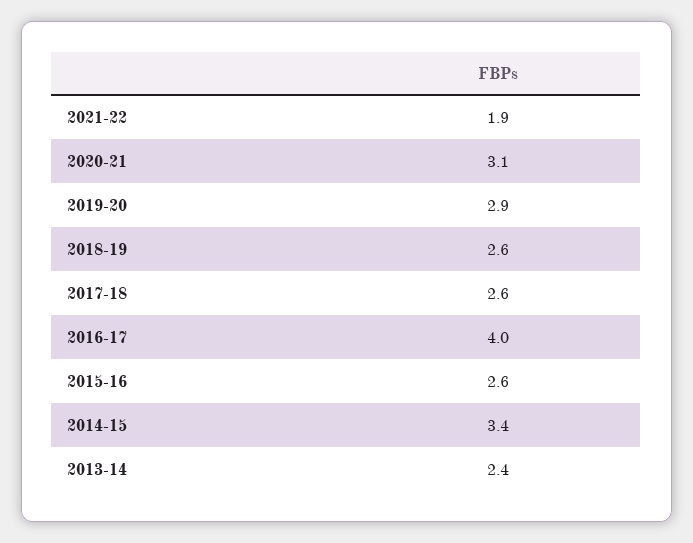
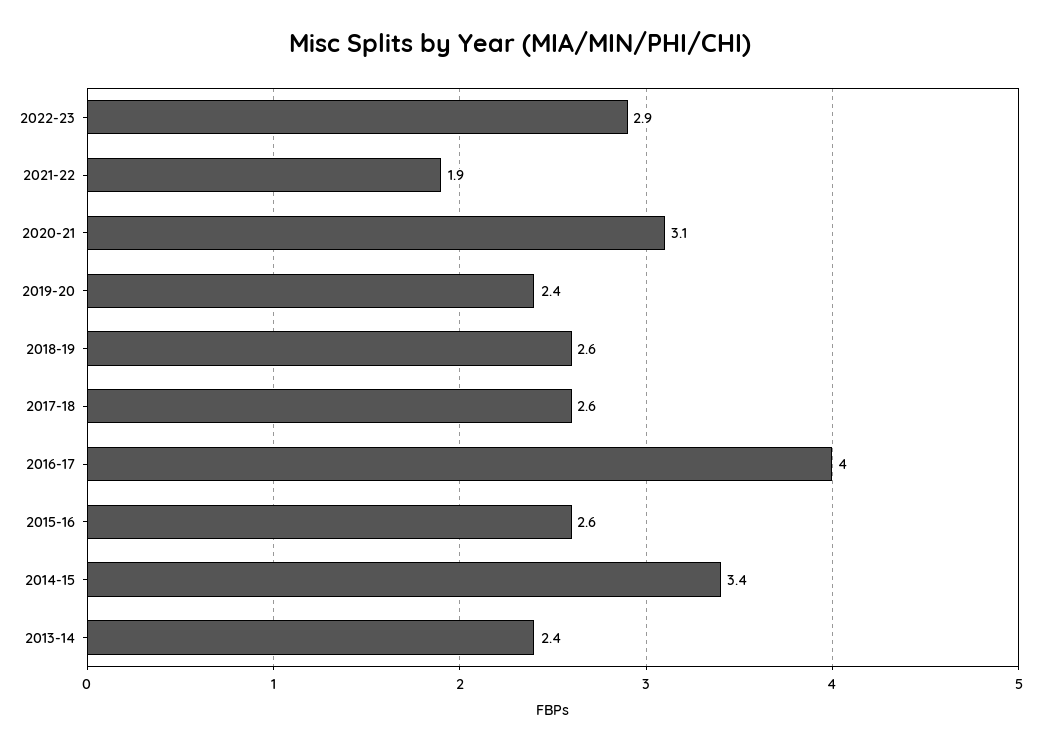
2019-20: 2.9 -> 2.4
2022-23: none -> 2.9

